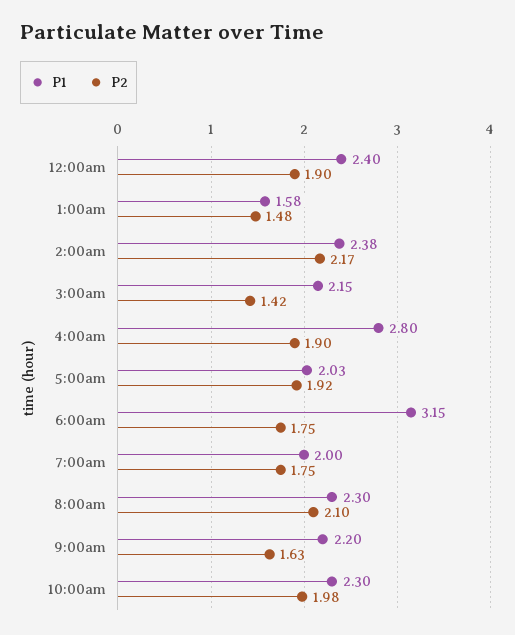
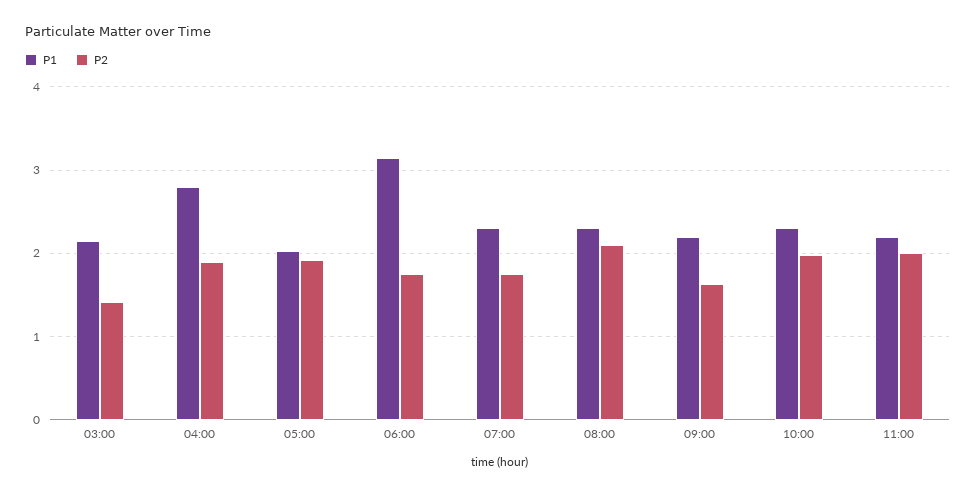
P1, 12:00am: 2.4 -> none
P2, 12:00am: 1.9 -> none
P1, 1:00am: 1.58 -> none
P2, 1:00am: 1.48 -> none
P1, 2:00am: 2.38 -> none
P2, 2:00am: 2.17 -> none
P1, 7:00am: 2 -> 2.3
P1, 11:00: none -> 2.2
P2, 11:00: none -> 2

